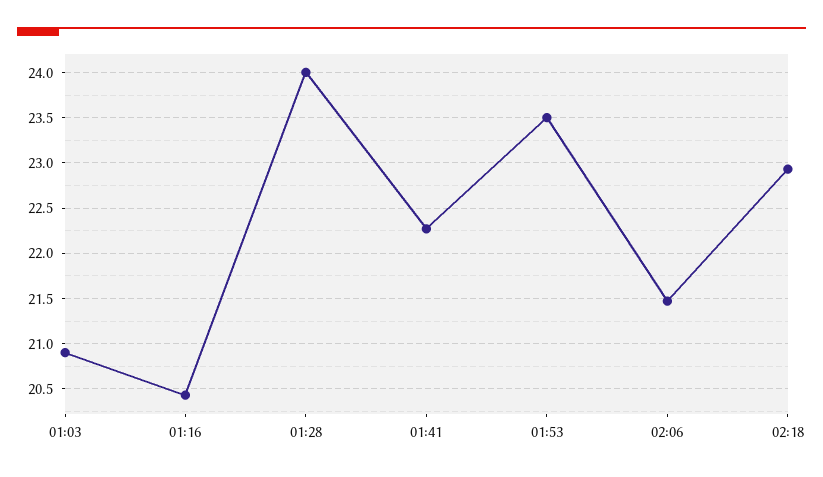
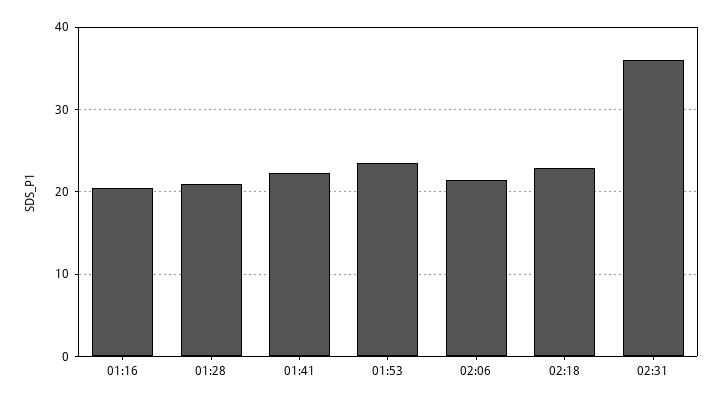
01:03: 20.9 -> none
01:28: 24 -> 21
02:31: none -> 36

